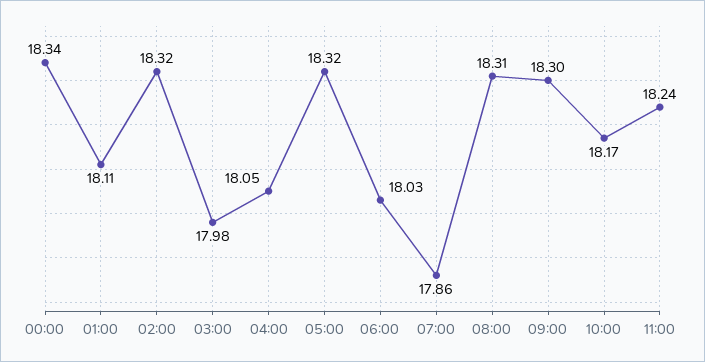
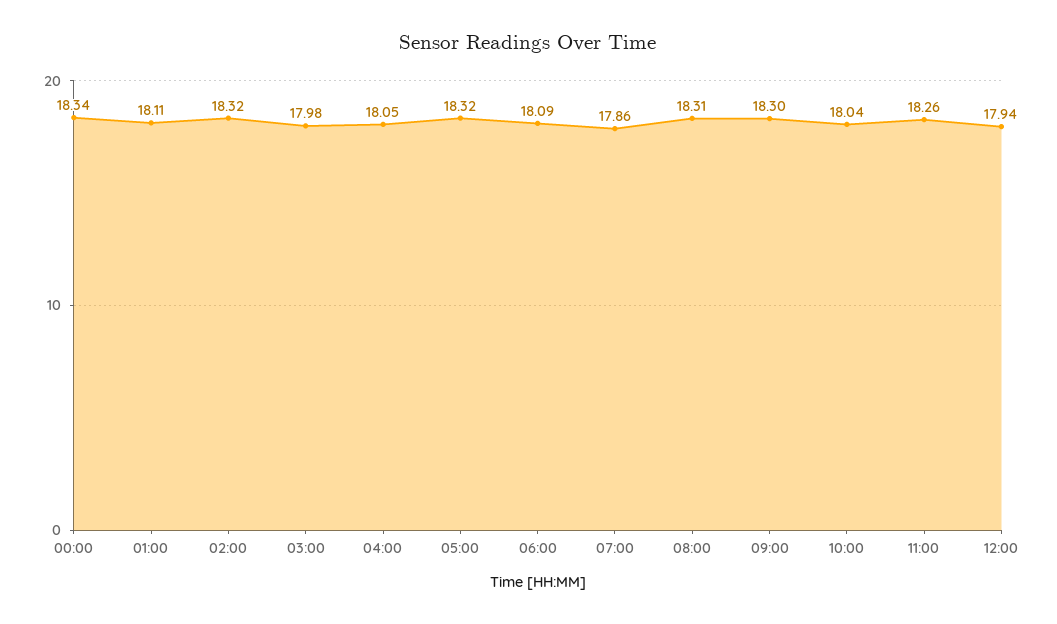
06:00: 18.03 -> 18.09
10:00: 18.17 -> 18.04
11:00: 18.24 -> 18.26
12:00: none -> 17.94

